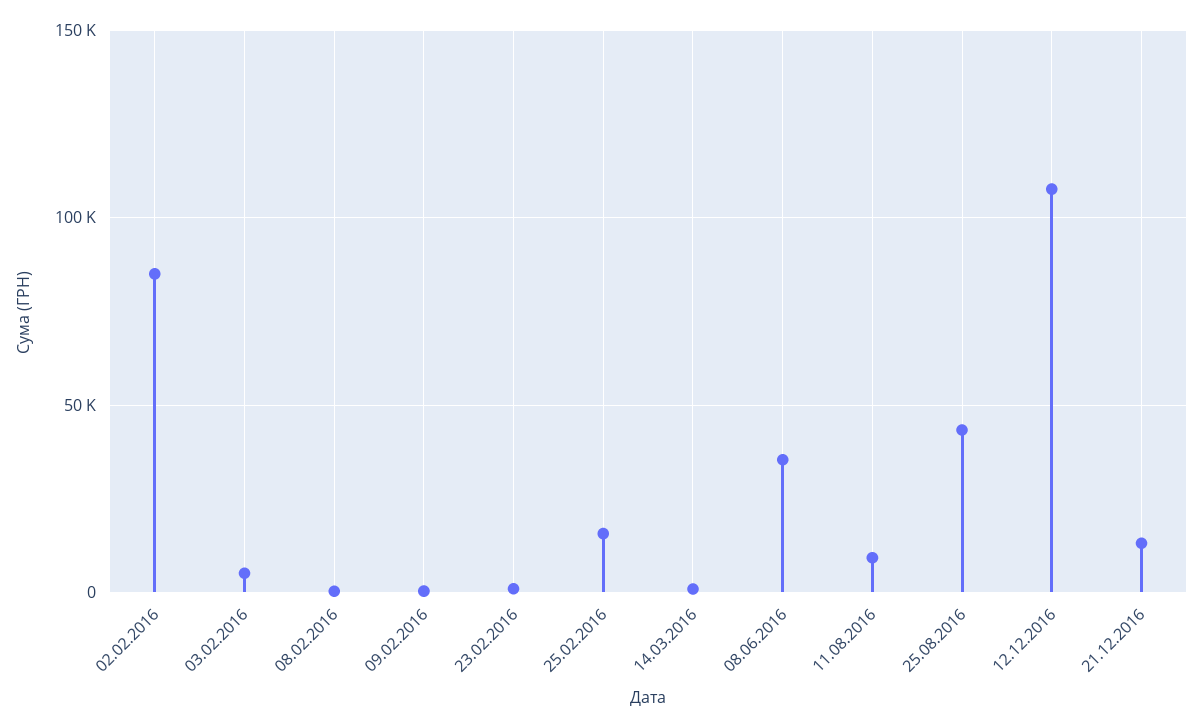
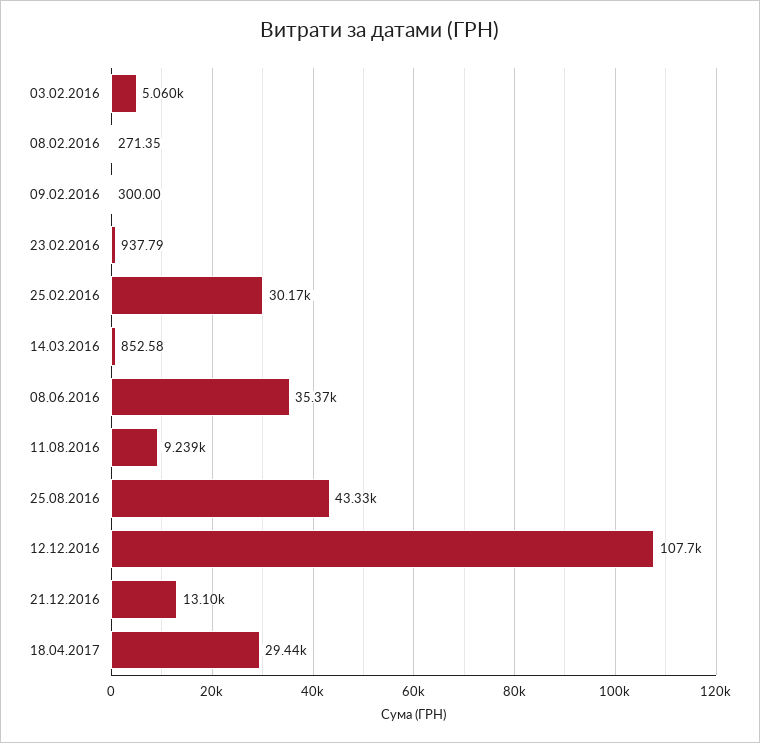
02.02.2016: 85000 -> none
25.02.2016: 15000 -> 30170
18.04.2017: none -> 29440

